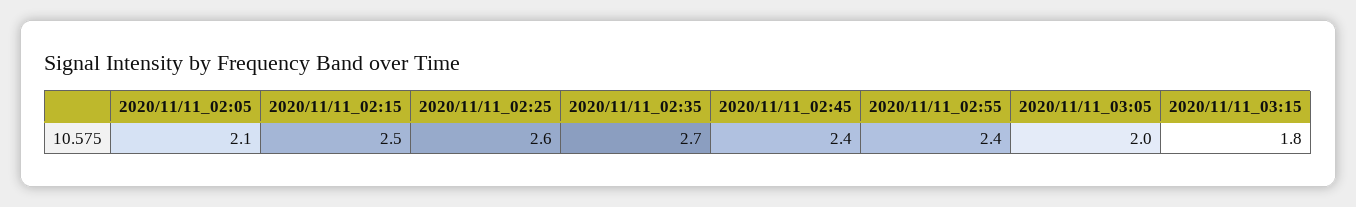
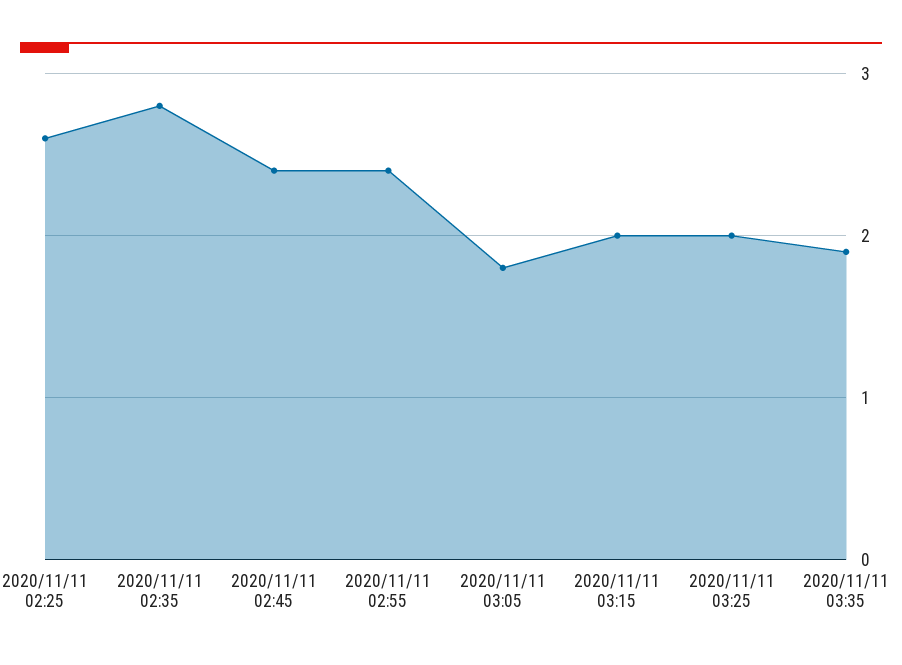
2020/11/11_02:05: 2.1 -> none
2020/11/11_02:15: 2.5 -> none
2020/11/11_02:35: 2.7 -> 2.8
2020/11/11_03:05: 2 -> 1.8
2020/11/11_03:15: 1.8 -> 2
2020/11/11 03:25: none -> 2
2020/11/11 03:35: none -> 1.9

